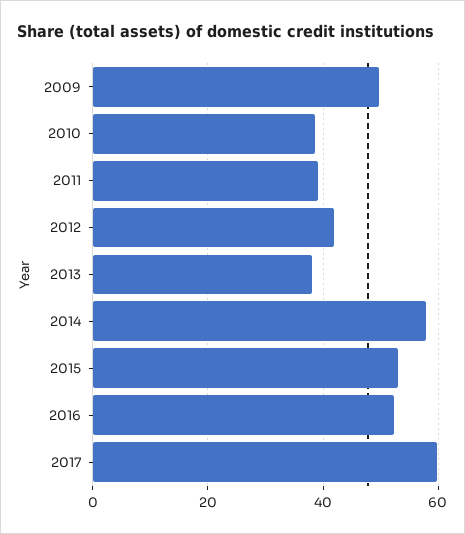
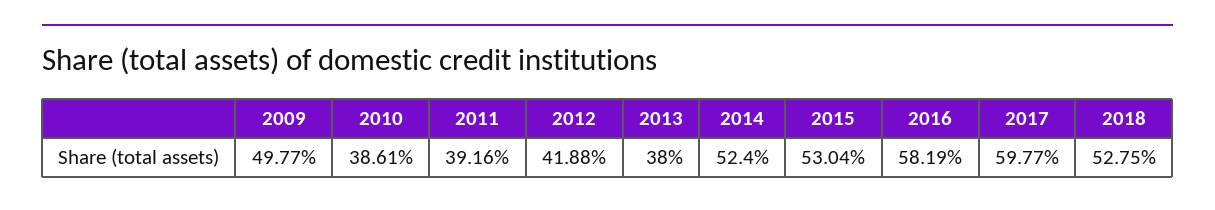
2014: 58 -> 52.4
2016: 52 -> 58.19
2018: none -> 52.75

